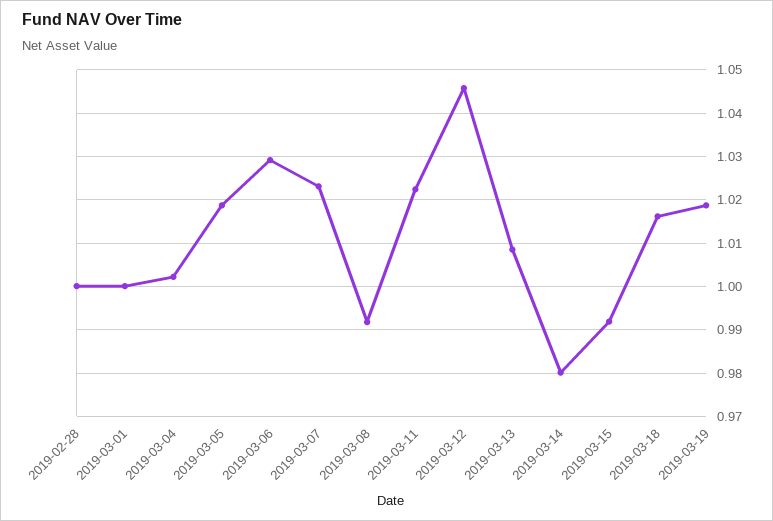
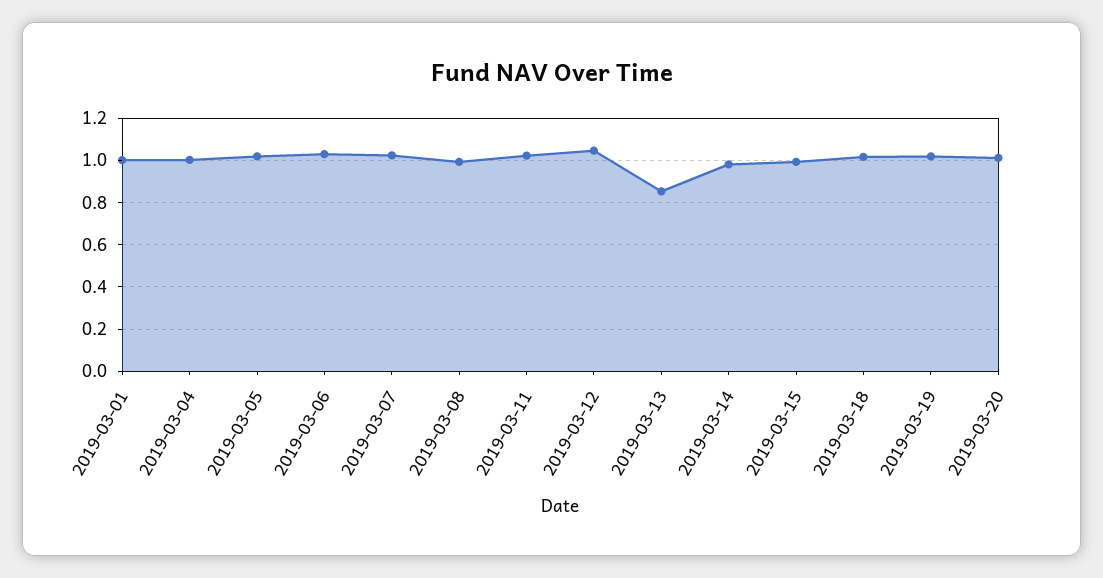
2019-02-28: 1 -> none
2019-03-13: 1.008 -> 0.85
2019-03-20: none -> 1

